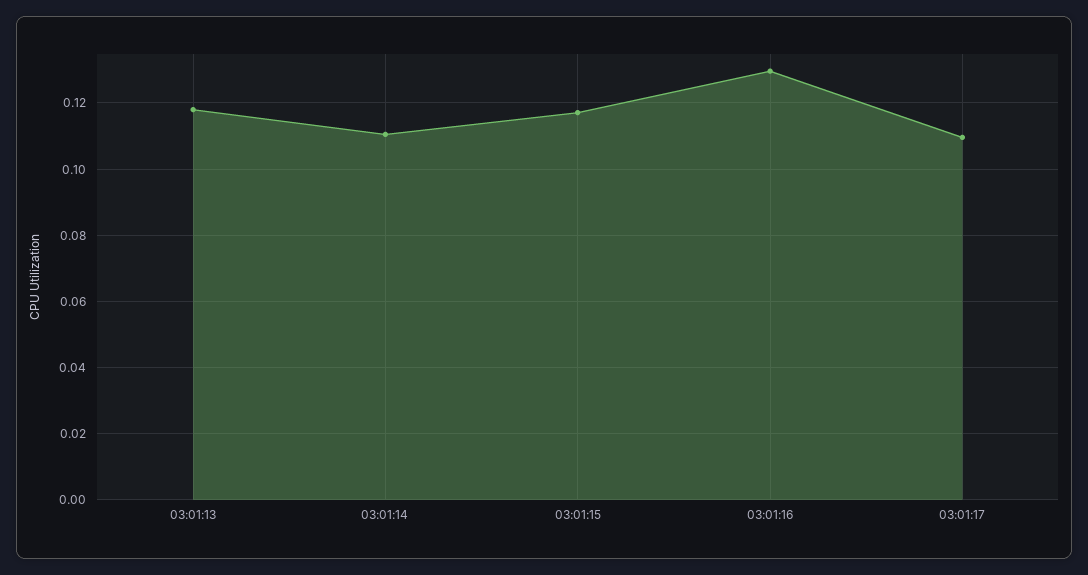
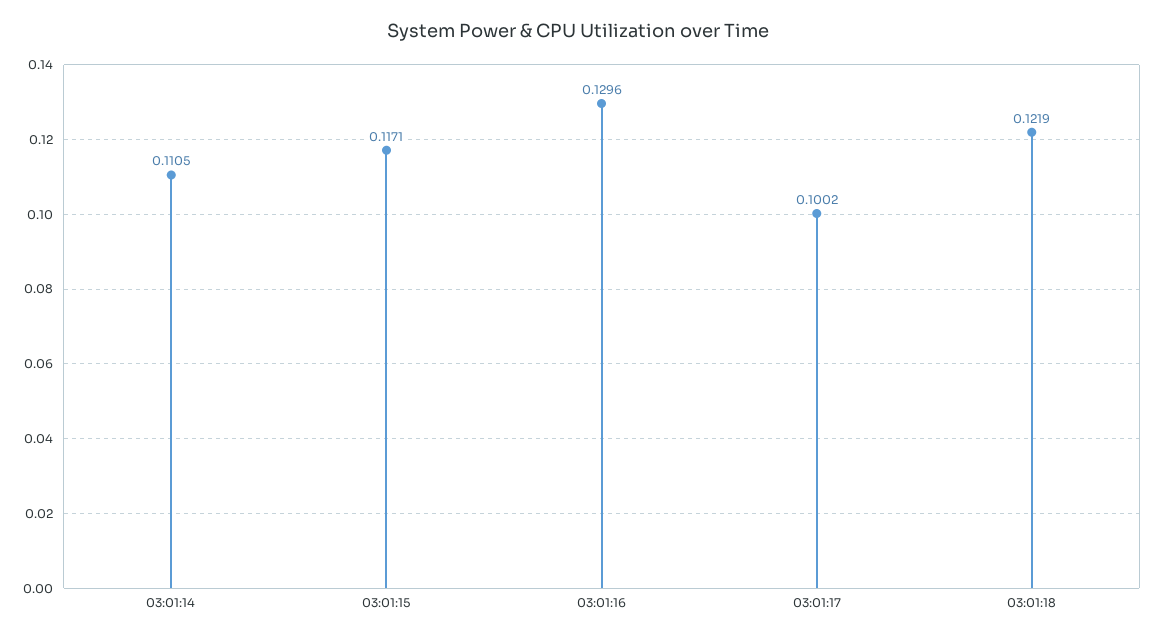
03:01:13: 0.118 -> none
03:01:17: 0.11 -> 0.1002
03:01:18: none -> 0.1219

